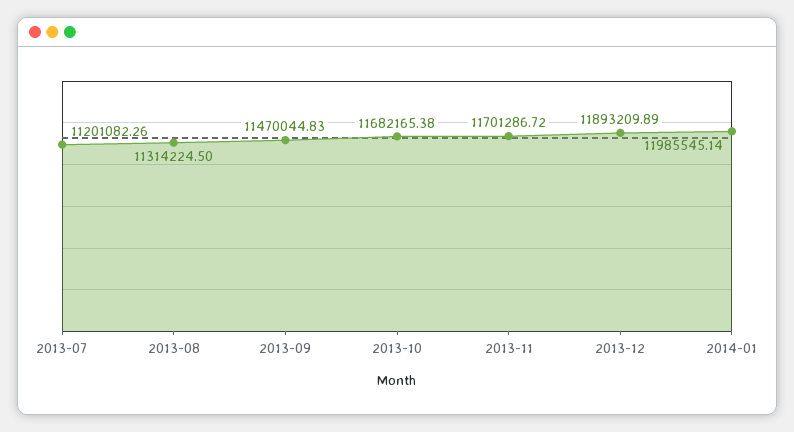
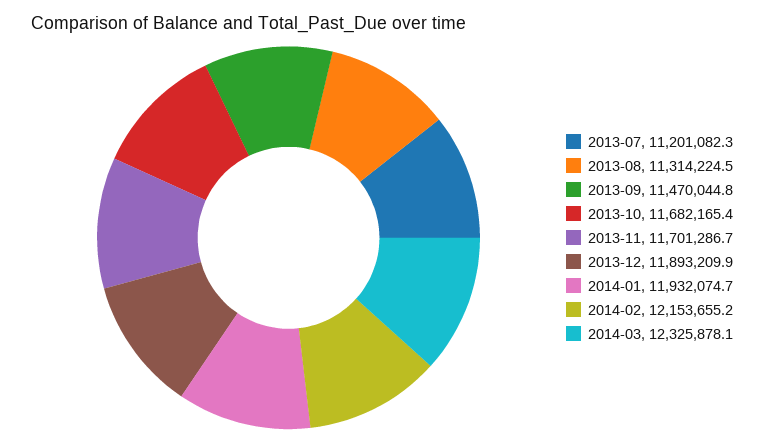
2014-01: 11985545.14 -> 11932074.7
2014-02: none -> 12153655.2
2014-03: none -> 12325878.1

